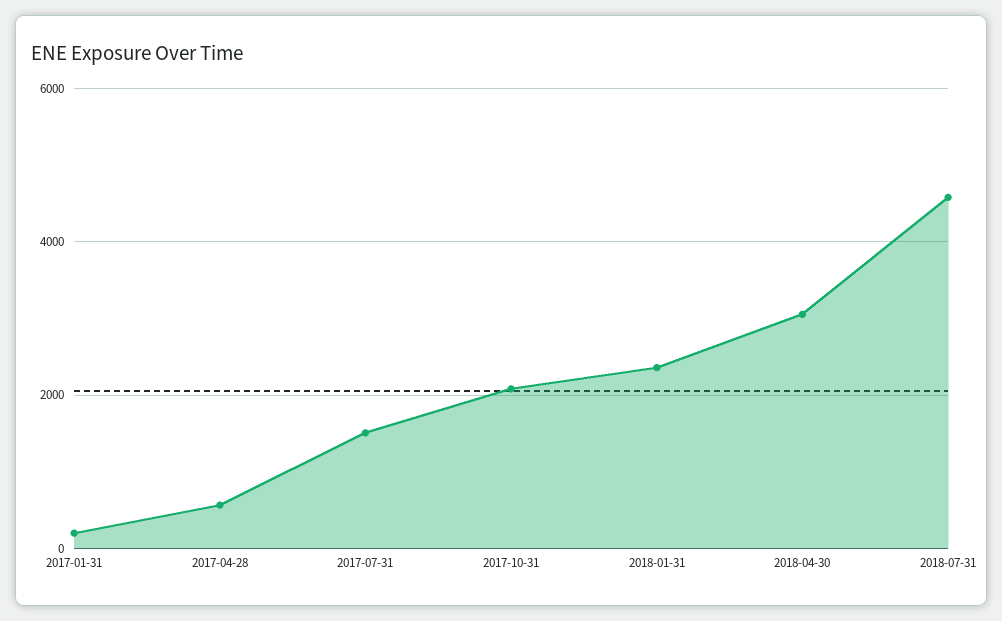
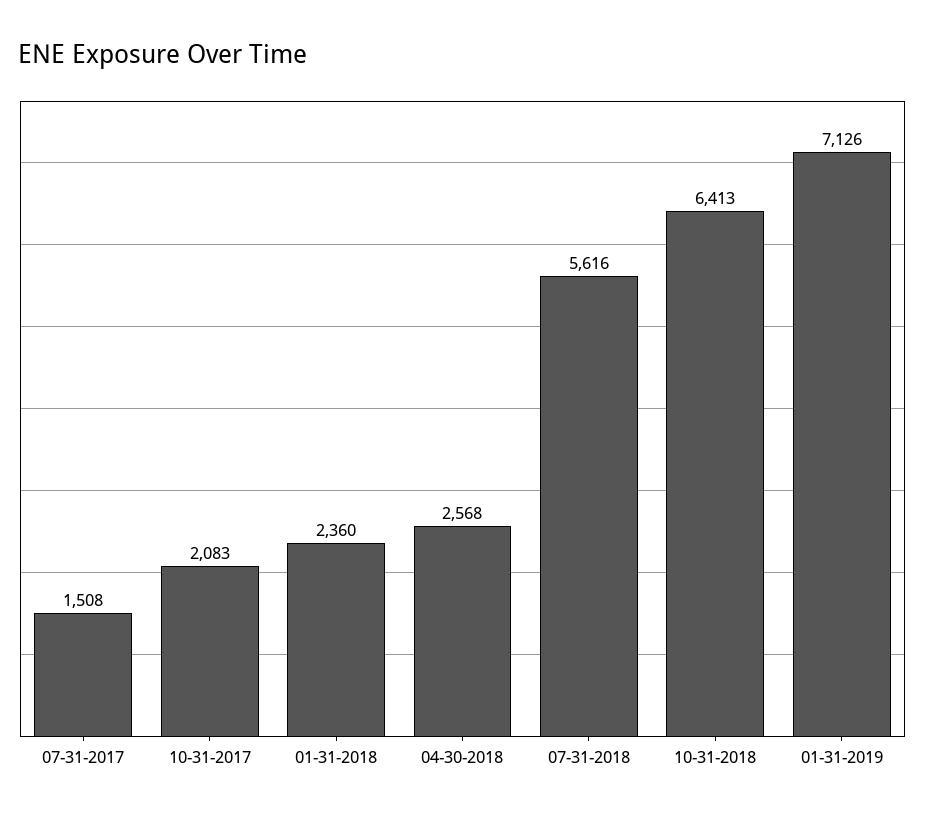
2017-01-31: 200 -> none
2017-04-28: 600 -> none
2018-04-30: 3000 -> 2568
2018-07-31: 4600 -> 5616
10-31-2018: none -> 6413
01-31-2019: none -> 7126

